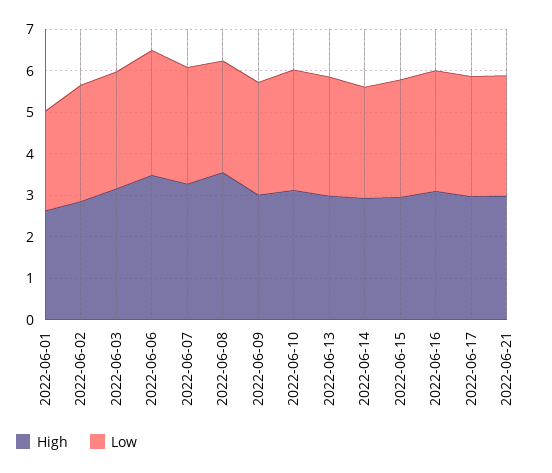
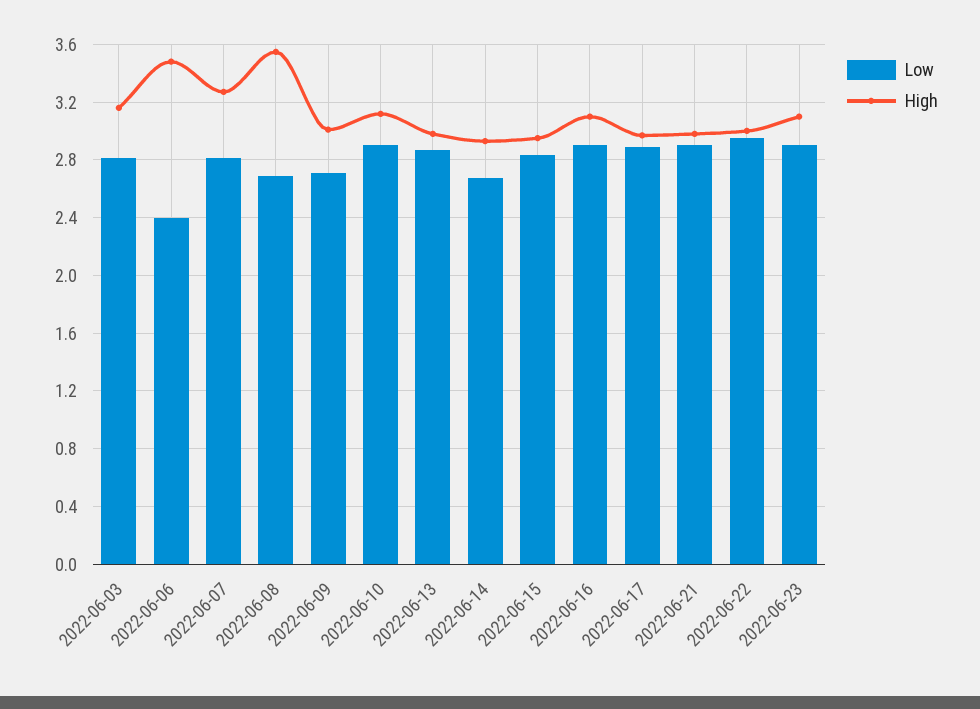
High, 2022-06-01: 2.6 -> none
Low, 2022-06-01: 2.4 -> none
High, 2022-06-02: 2.8 -> none
Low, 2022-06-02: 2.8 -> none
Low, 2022-06-06: 3 -> 2.4
Low, 2022-06-22: none -> 2.95
High, 2022-06-22: none -> 3
Low, 2022-06-23: none -> 2.9
High, 2022-06-23: none -> 3.1

